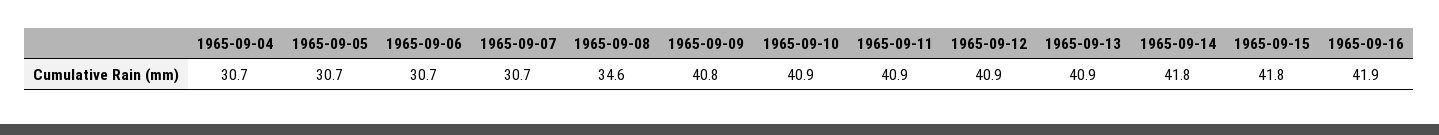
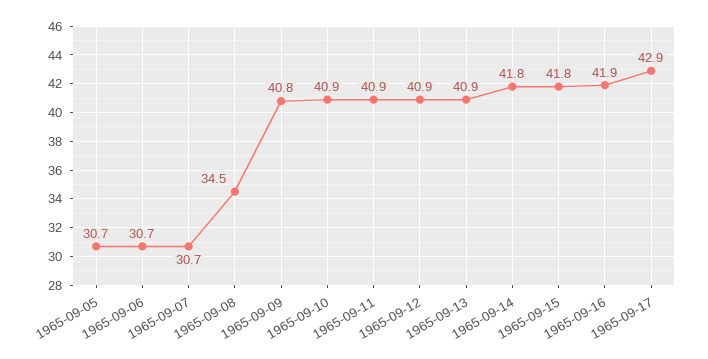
1965-09-04: 30.7 -> none
1965-09-08: 34.6 -> 34.5
1965-09-17: none -> 42.9

